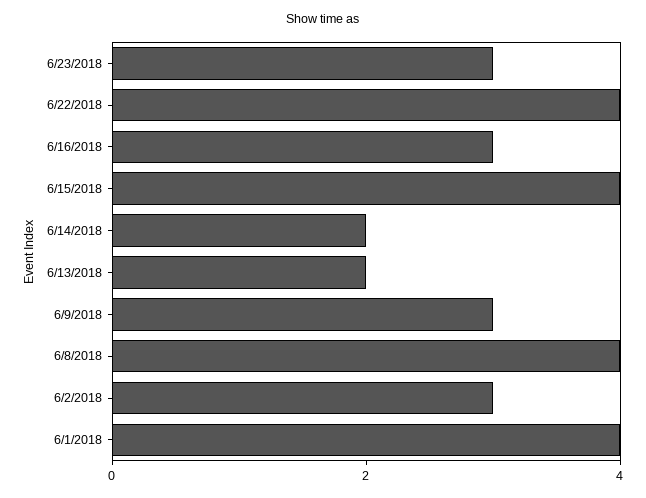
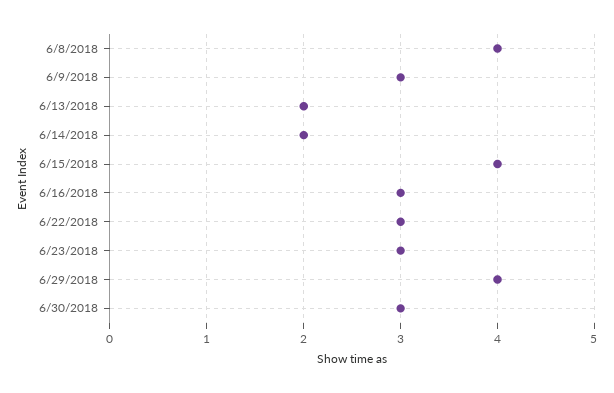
6/22/2018: 4 -> 3
6/2/2018: 3 -> none
6/1/2018: 4 -> none
6/29/2018: none -> 4
6/30/2018: none -> 3

